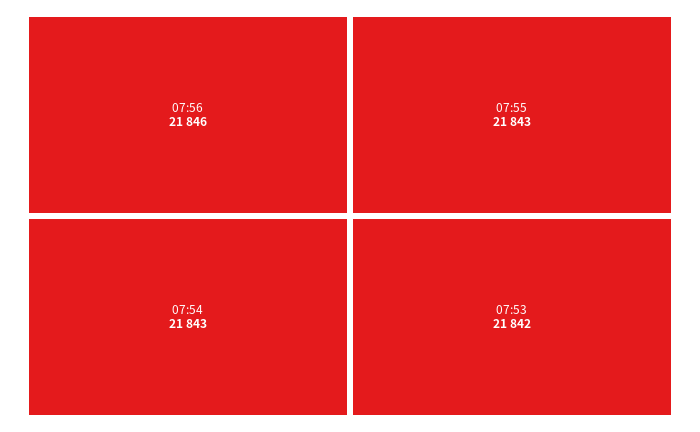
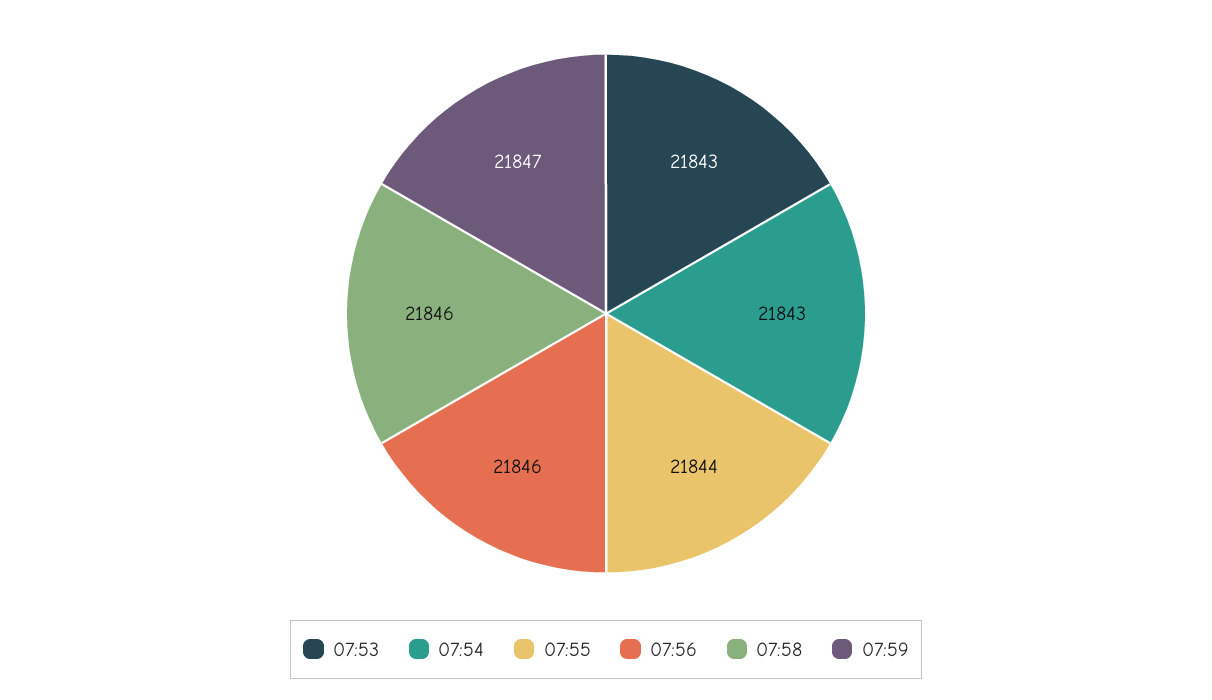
07:55: 21843 -> 21844
07:53: 21842 -> 21843
07:58: none -> 21846
07:59: none -> 21847

